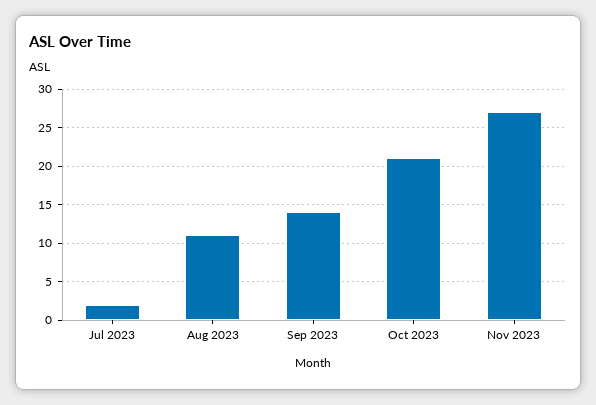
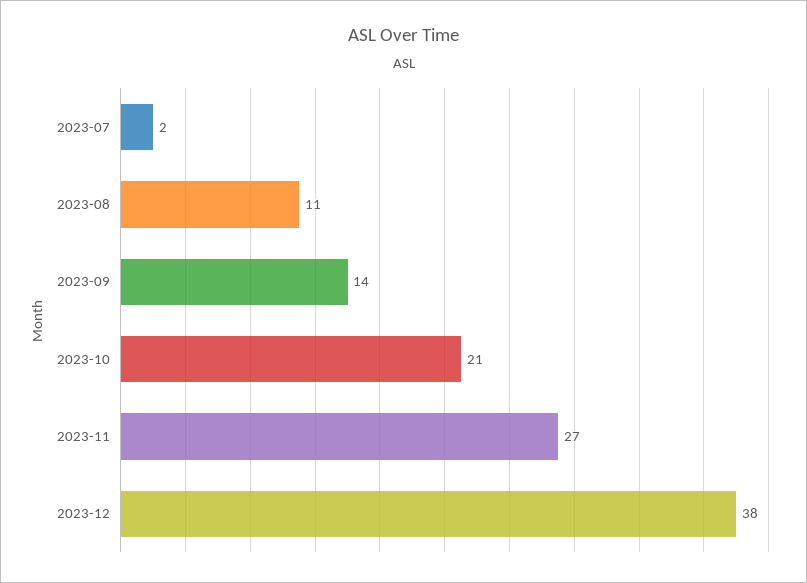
2023-12: none -> 38

